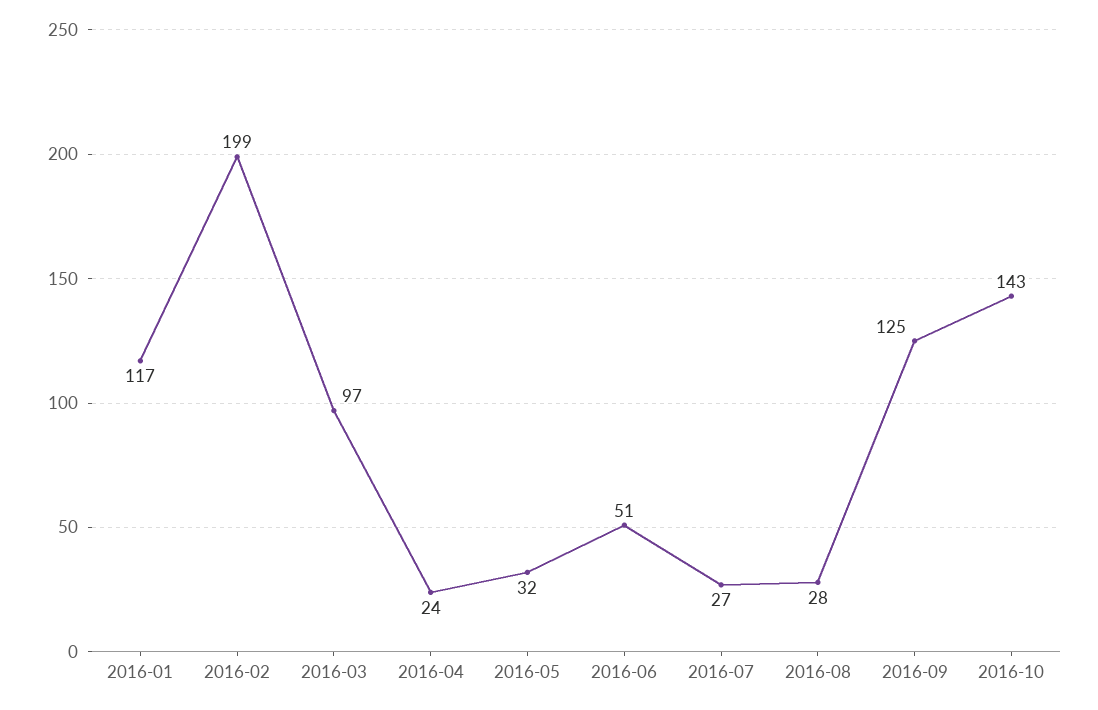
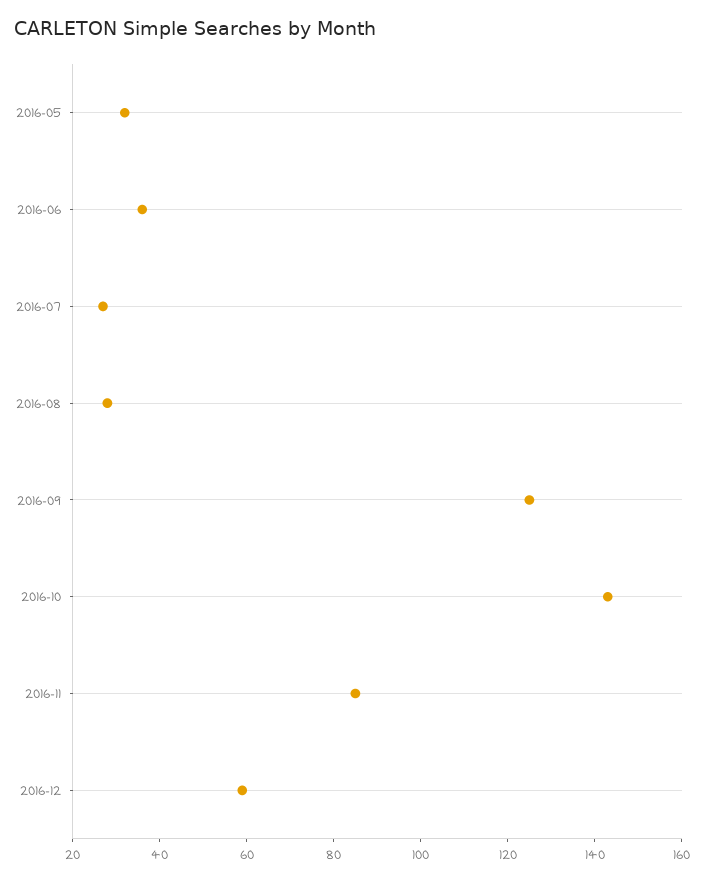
2016-01: 117 -> none
2016-02: 199 -> none
2016-03: 97 -> none
2016-04: 24 -> none
2016-06: 51 -> 35
2016-11: none -> 85
2016-12: none -> 60

